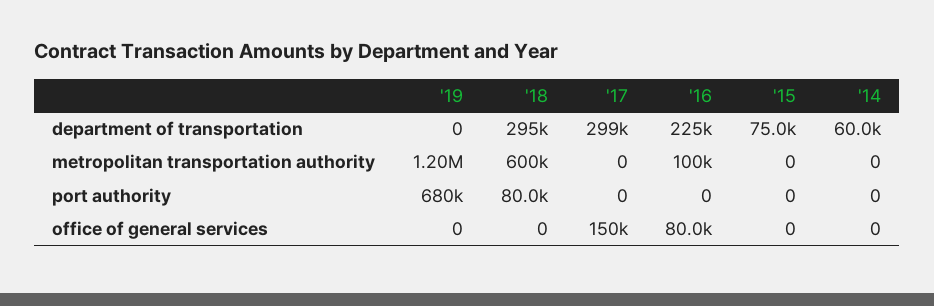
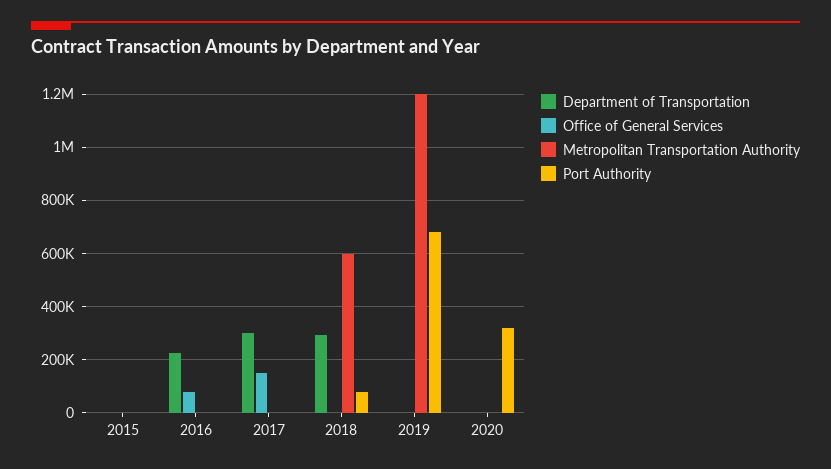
department of transportation, '15: 75000 -> 0
department of transportation, '14: 60000 -> none
metropolitan transportation authority, '16: 100000 -> 0
metropolitan transportation authority, '14: 0 -> none
port authority, '14: 0 -> none
office of general services, '14: 0 -> none
department of transportation, 2020: none -> 0
office of general services, 2020: none -> 0
metropolitan transportation authority, 2020: none -> 0
port authority, 2020: none -> 325000

